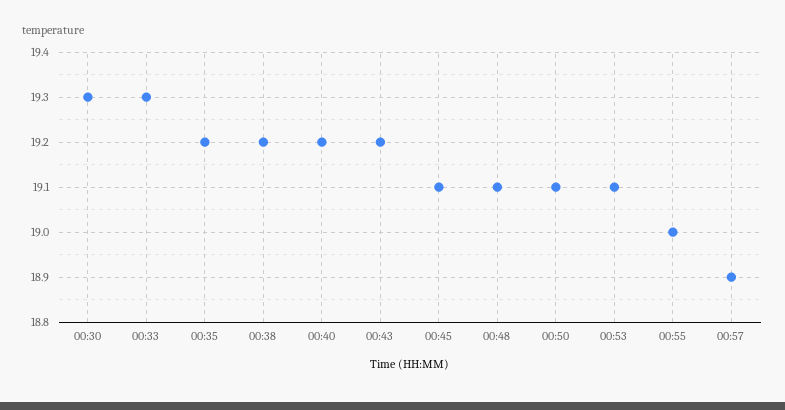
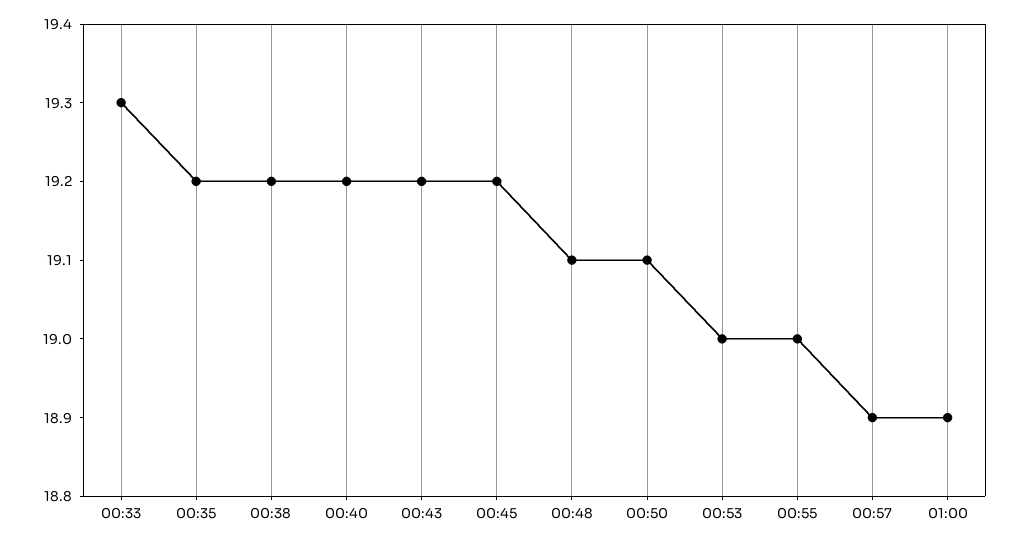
00:30: 19.3 -> none
00:45: 19.1 -> 19.2
00:53: 19.1 -> 19
01:00: none -> 18.9

